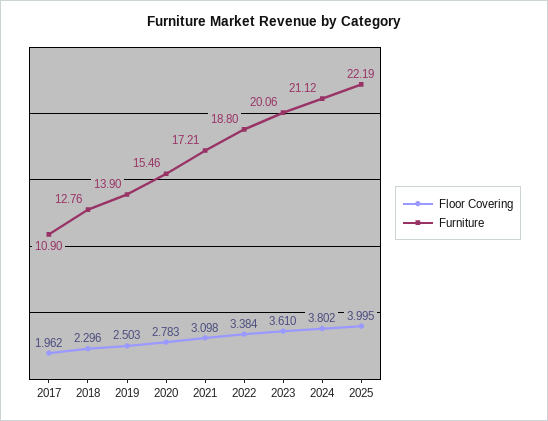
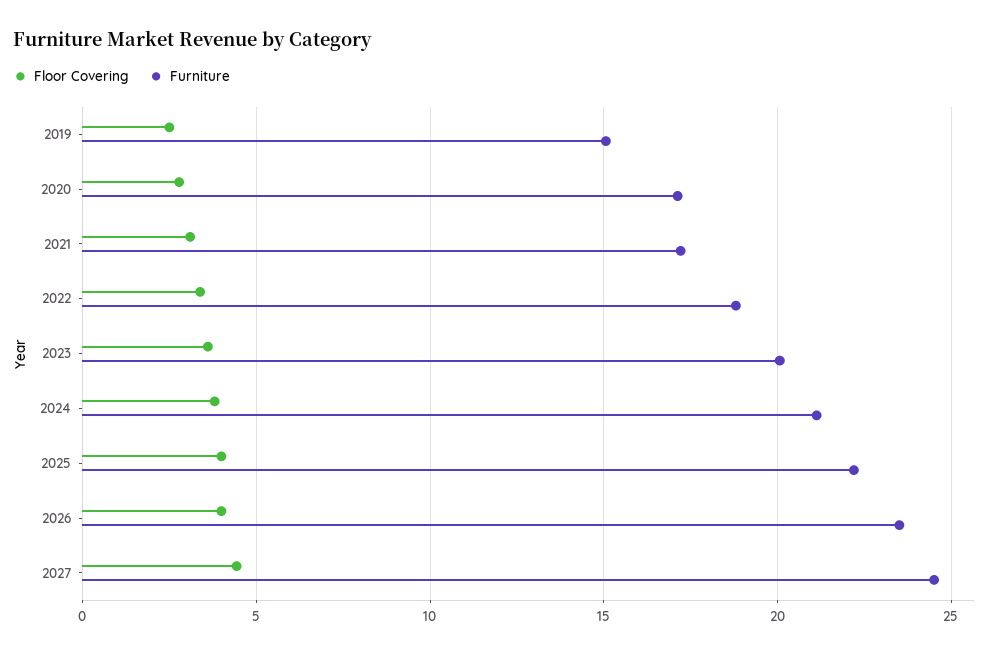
Floor Covering, 2017: 1.962 -> none
Furniture, 2017: 10.9 -> none
Floor Covering, 2018: 2.296 -> none
Furniture, 2018: 12.76 -> none
Furniture, 2019: 13.9 -> 15
Furniture, 2020: 15.46 -> 17
Floor Covering, 2026: none -> 4
Furniture, 2026: none -> 23.5
Floor Covering, 2027: none -> 4.5
Furniture, 2027: none -> 24.5

